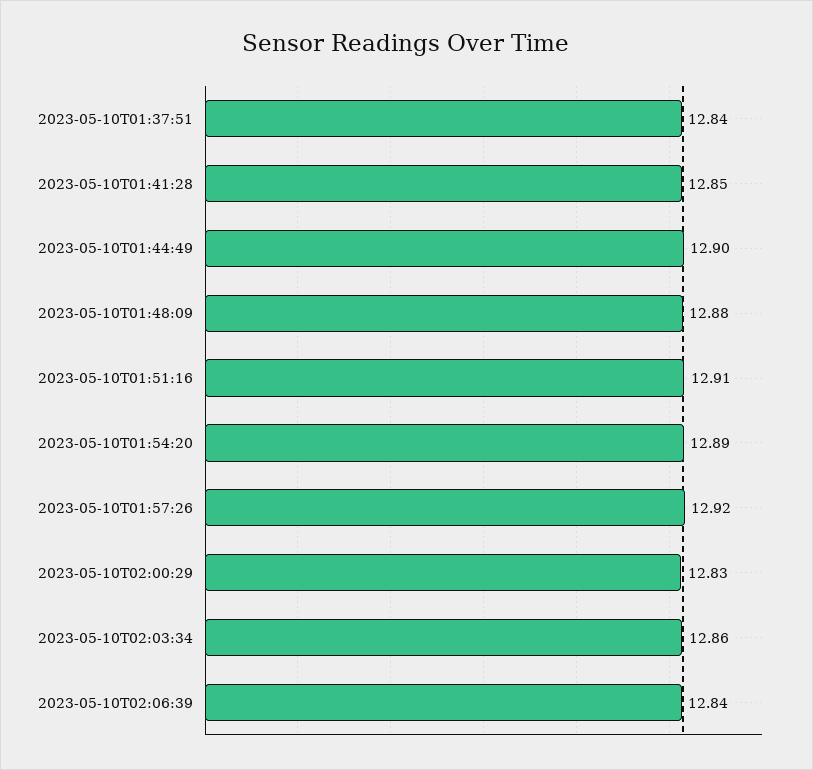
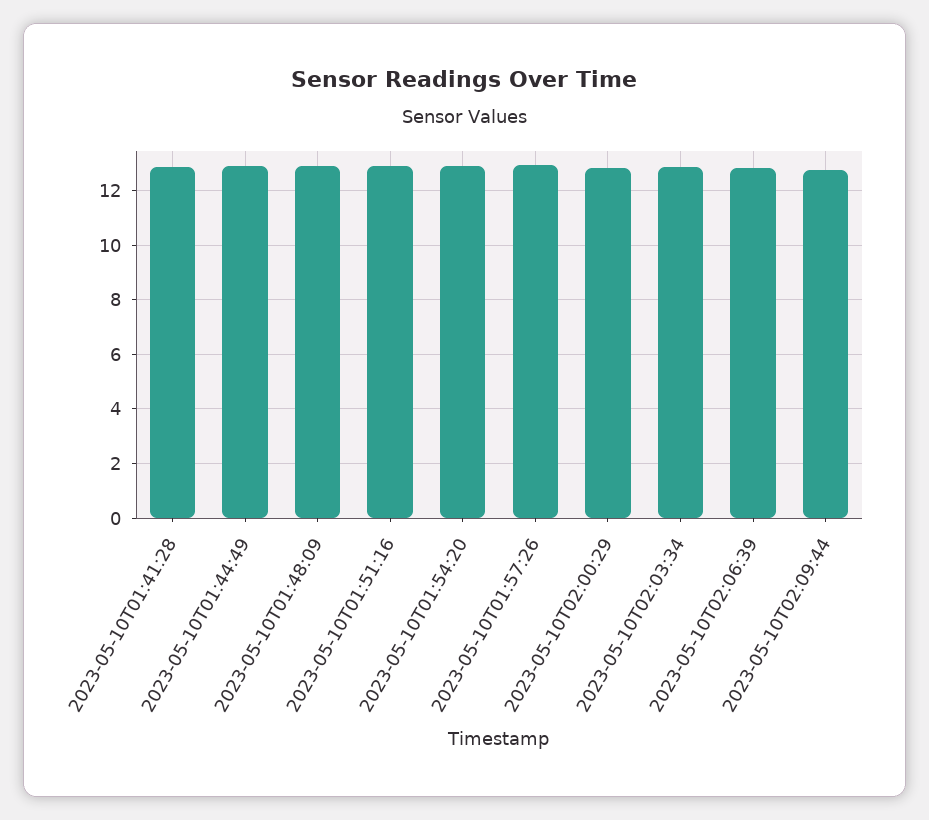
2023-05-10T01:37:51: 12.84 -> none
2023-05-10T02:09:44: none -> 12.75

